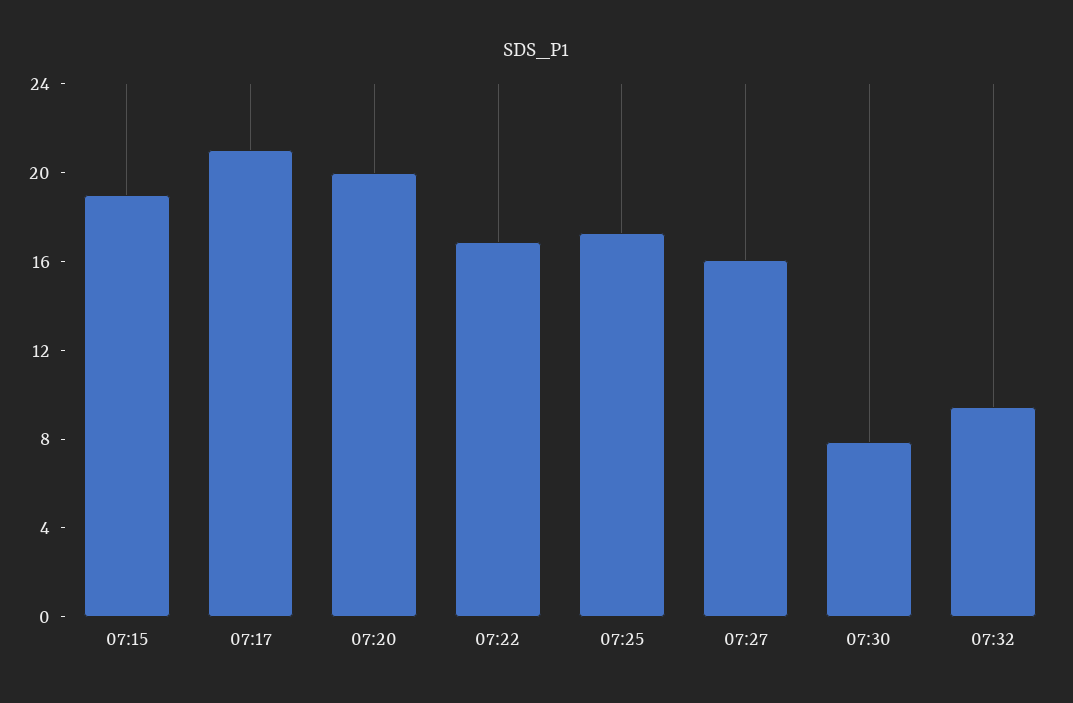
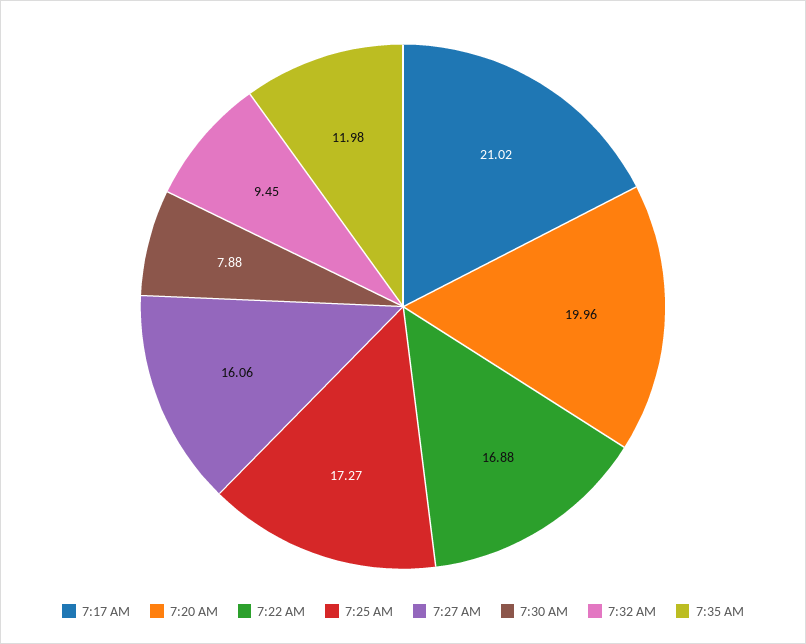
07:15: 19 -> none
7:35 AM: none -> 11.98

